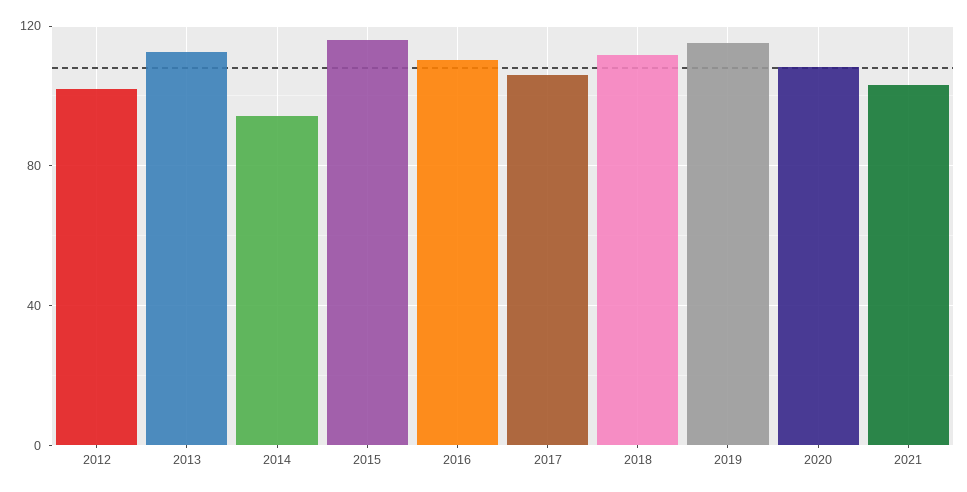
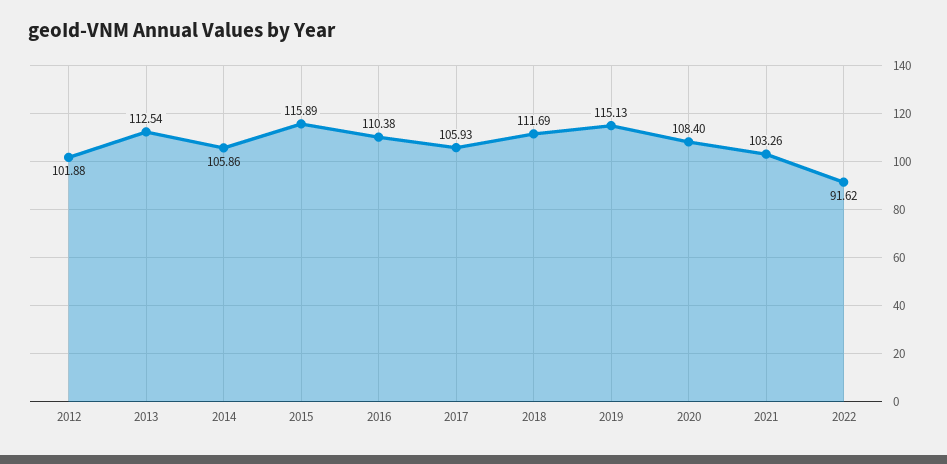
2014: 95 -> 105.86
2022: none -> 91.62

